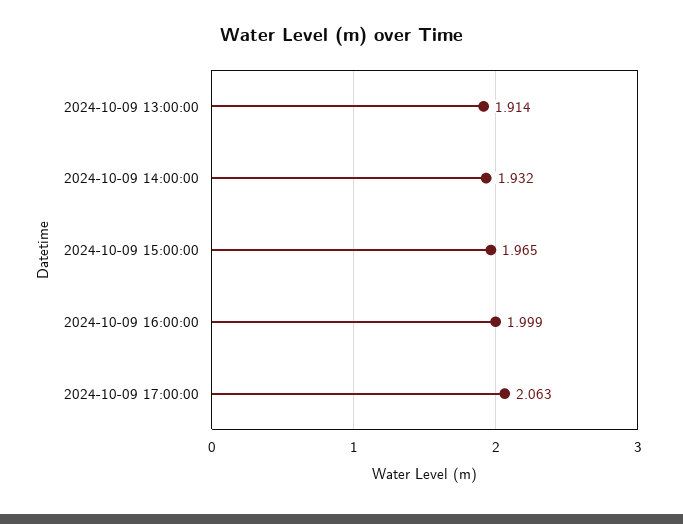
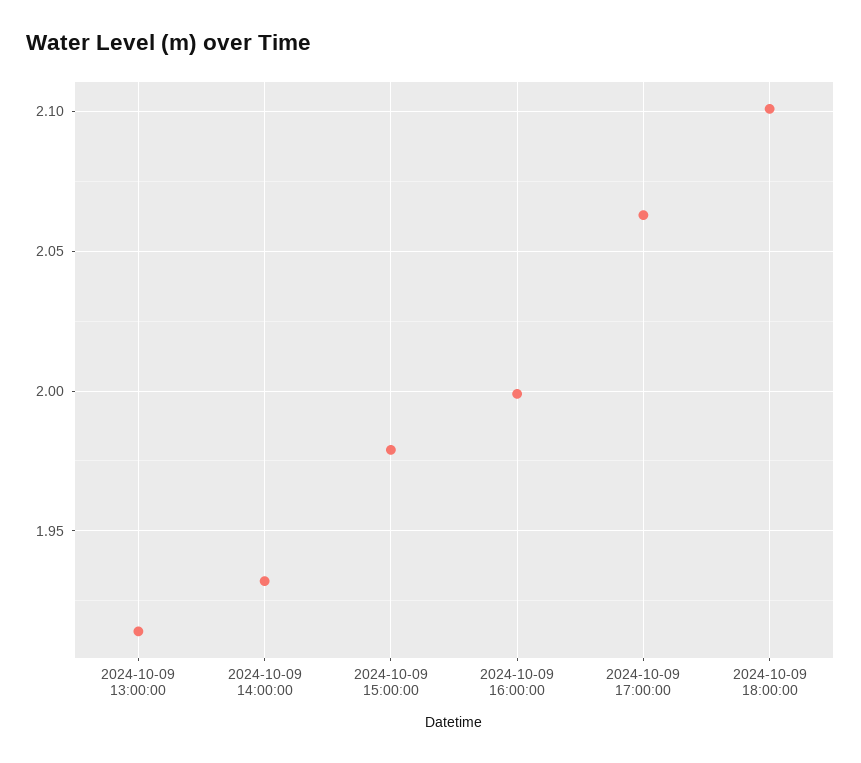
2024-10-09 15:00:00: 1.965 -> 1.98
2024-10-09 18:00:00: none -> 2.1

